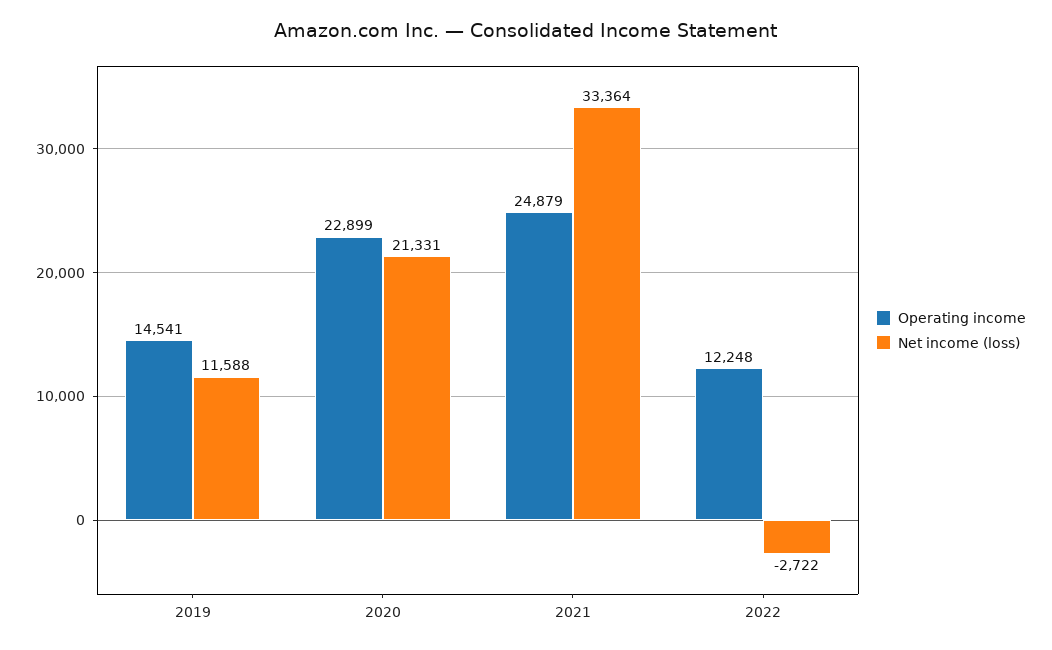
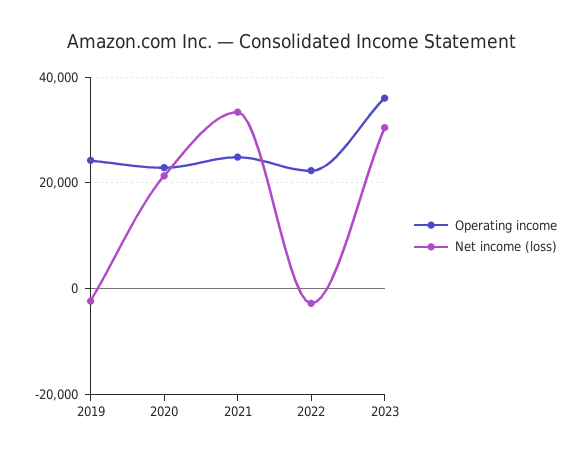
Operating income, 2019: 14541 -> 24000
Net income (loss), 2019: 11588 -> -2000
Operating income, 2022: 12248 -> 22000
Operating income, 2023: none -> 36000
Net income (loss), 2023: none -> 30000

